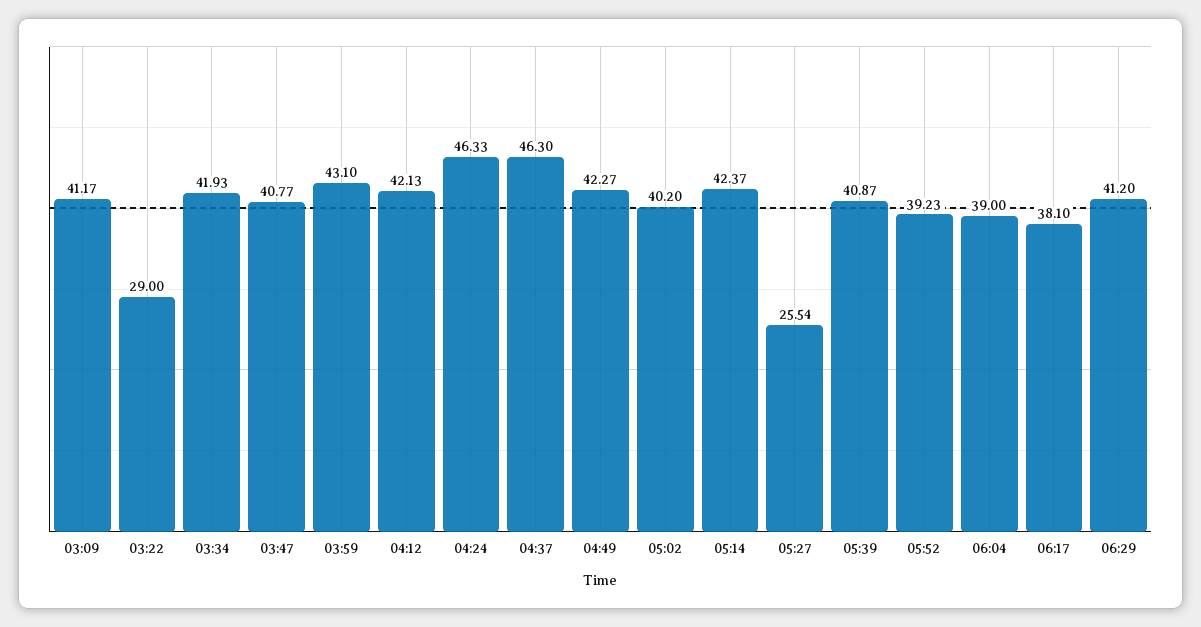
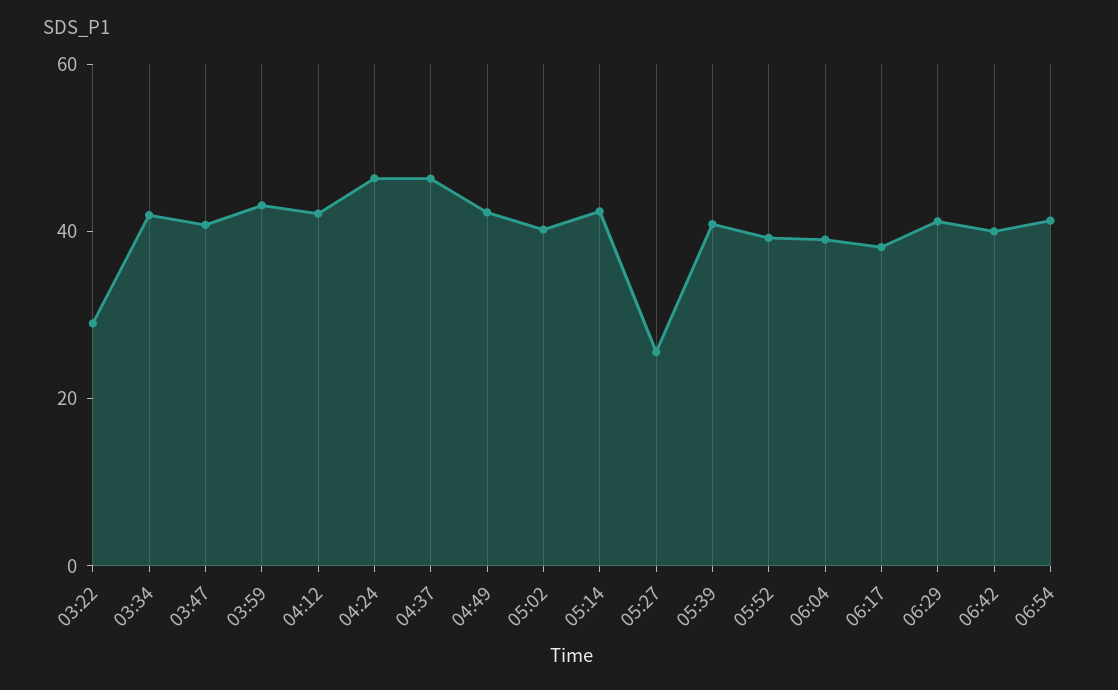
03:09: 41.17 -> none
06:42: none -> 40
06:54: none -> 40

